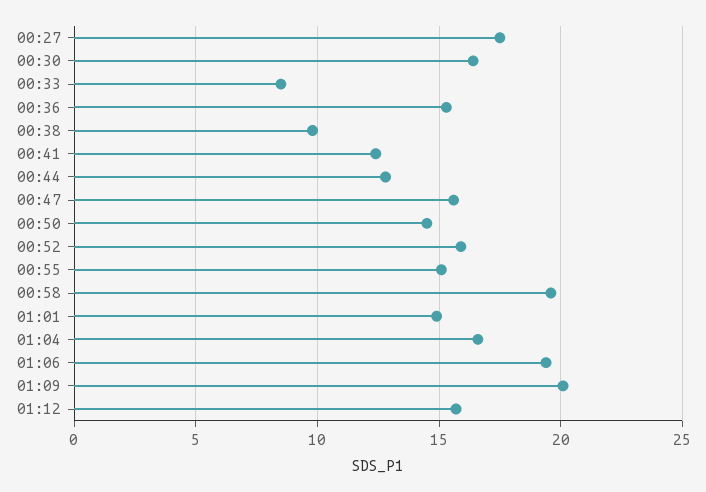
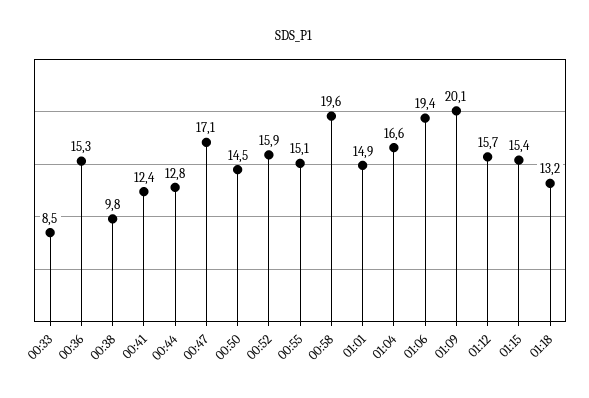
00:27: 17.5 -> none
00:30: 16.5 -> none
00:47: 15.5 -> 17.1
01:15: none -> 15.4
01:18: none -> 13.2

